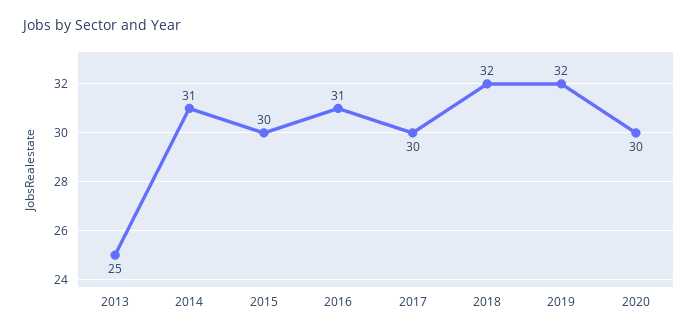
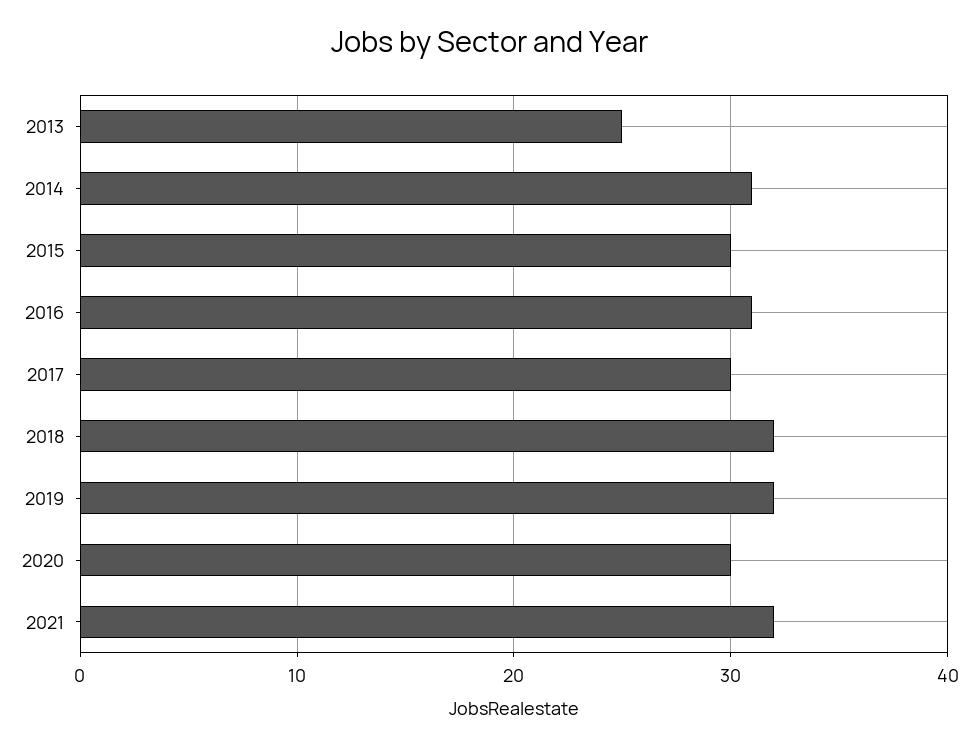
2021: none -> 32

